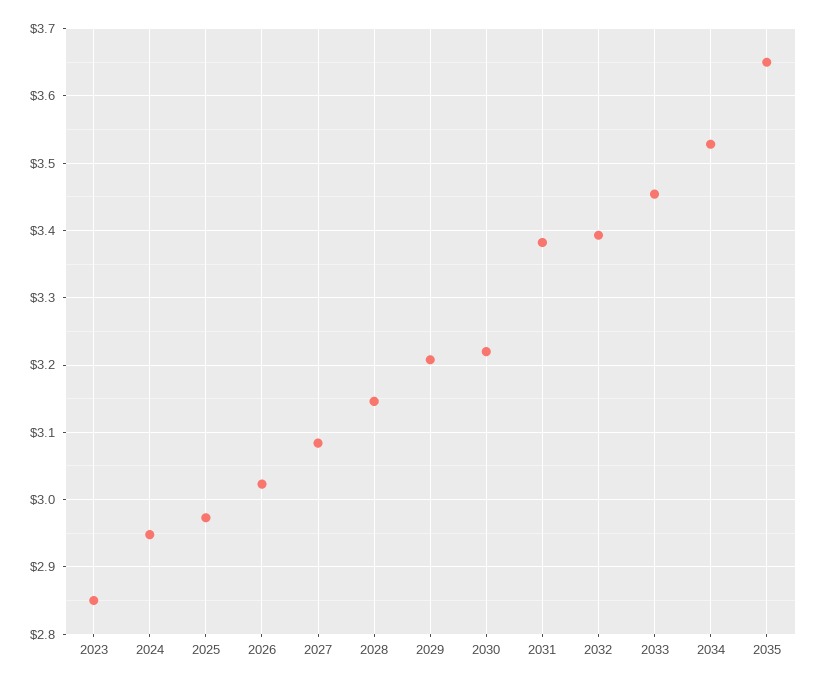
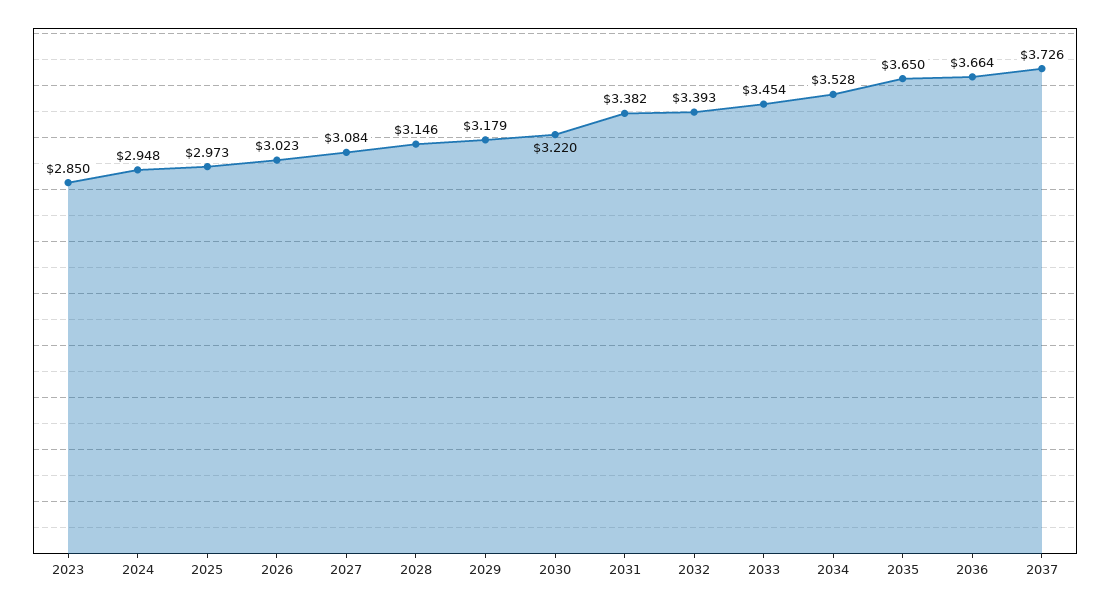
2029: 3.21 -> 3.179
2036: none -> 3.664
2037: none -> 3.726

